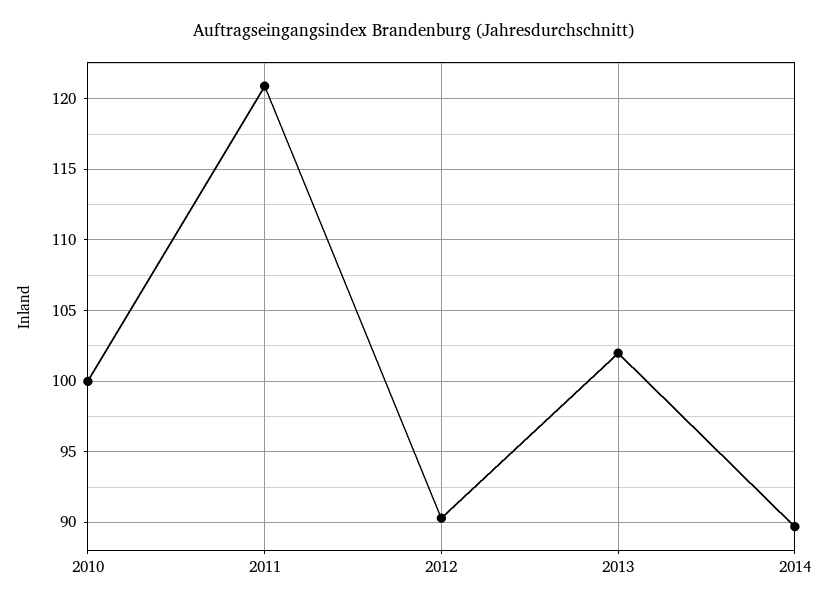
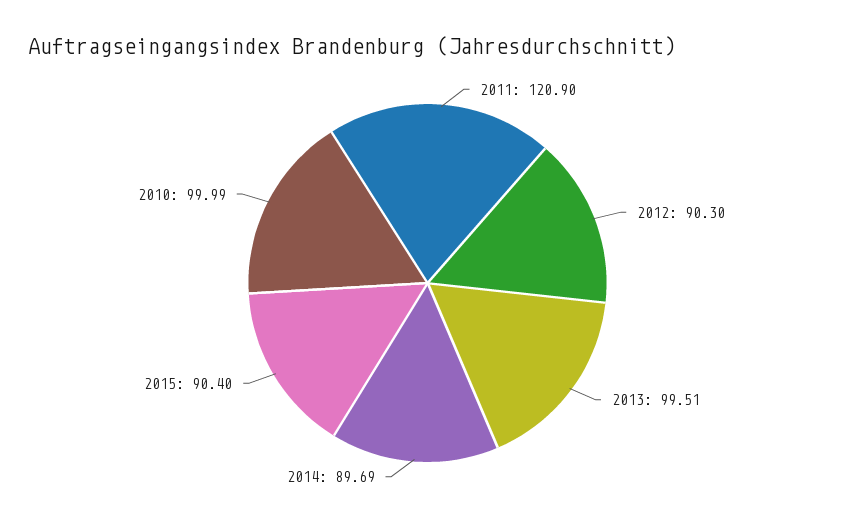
2013: 102 -> 99.51
2015: none -> 90.4

